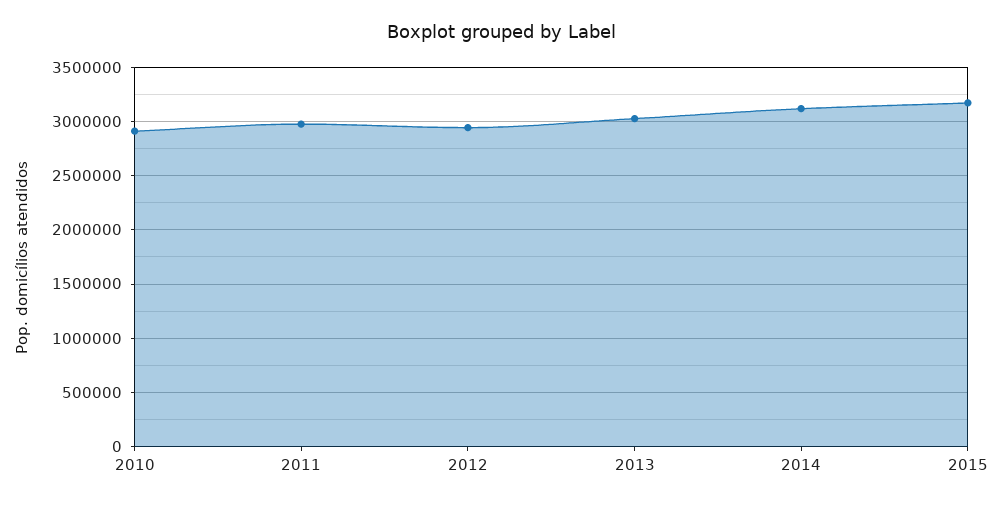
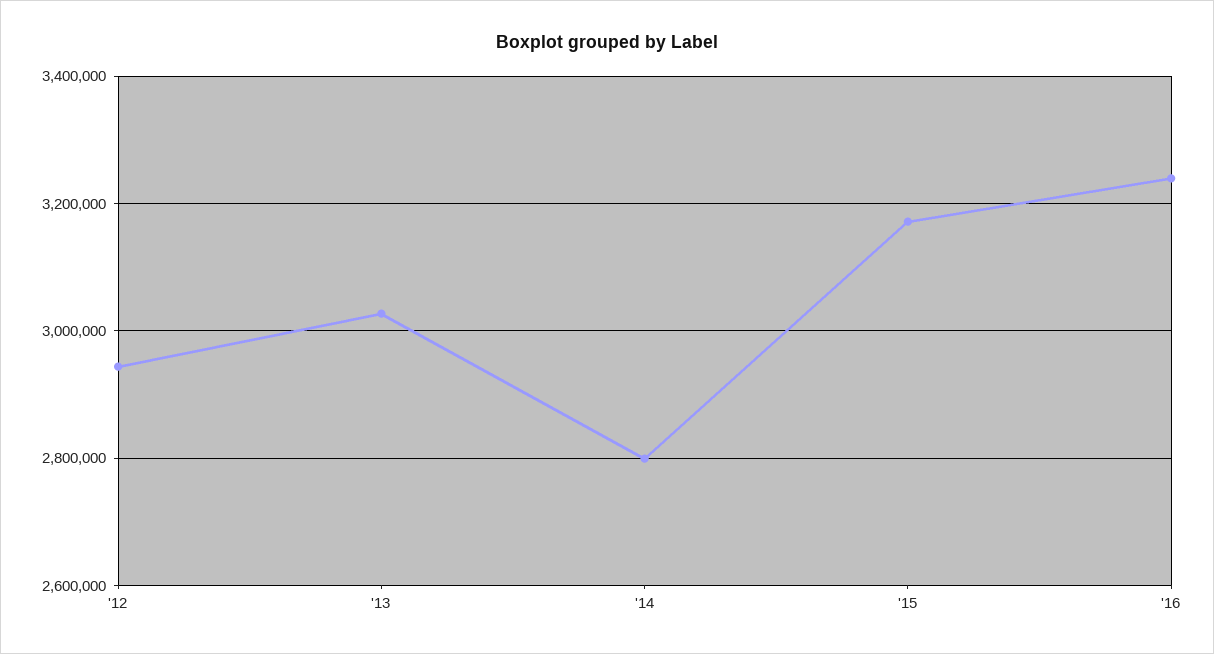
2010: 2900000 -> none
2011: 3000000 -> none
2014: 3100000 -> 2800000
'16: none -> 3240000

